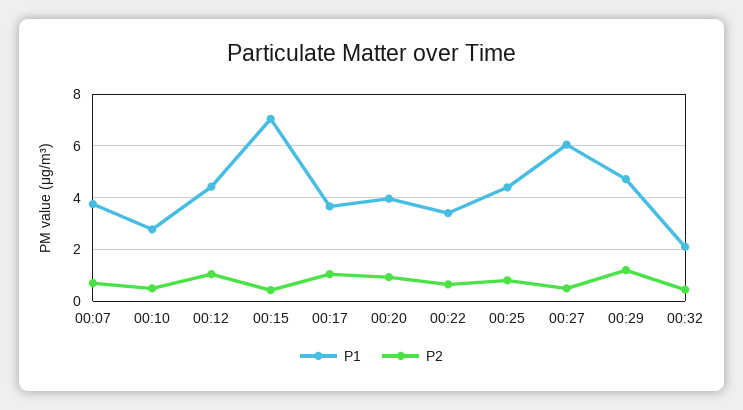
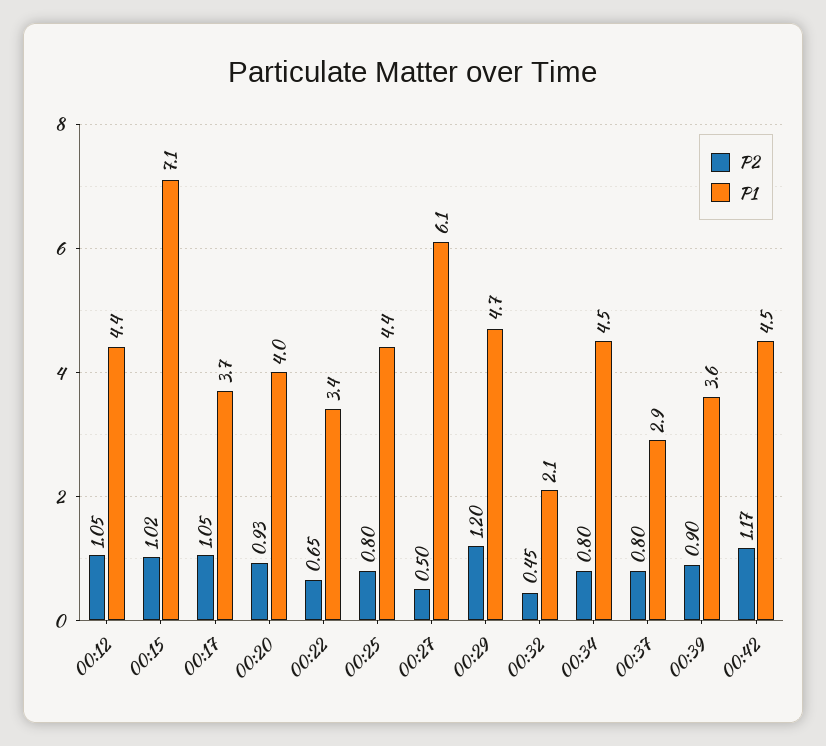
P1, 00:07: 3.75 -> none
P2, 00:07: 0.75 -> none
P1, 00:10: 2.75 -> none
P2, 00:10: 0.5 -> none
P2, 00:15: 0.5 -> 1.02
P2, 00:34: none -> 0.8
P1, 00:34: none -> 4.5
P2, 00:37: none -> 0.8
P1, 00:37: none -> 2.9
P2, 00:39: none -> 0.9
P1, 00:39: none -> 3.6
P2, 00:42: none -> 1.17
P1, 00:42: none -> 4.5

